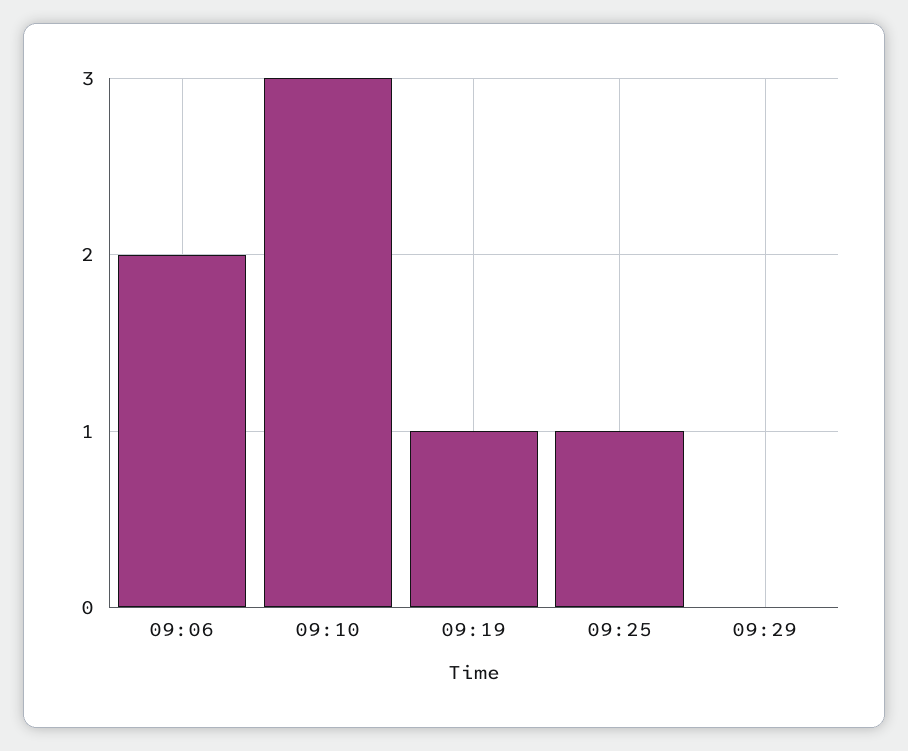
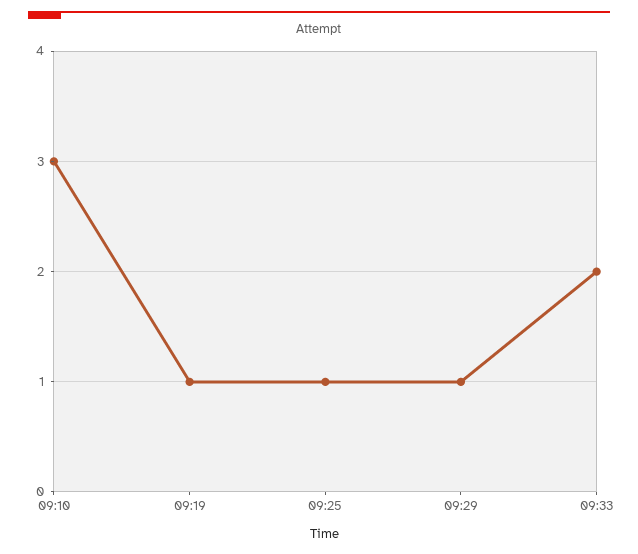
09:06: 2 -> none
09:29: 0 -> 1
09:33: none -> 2

